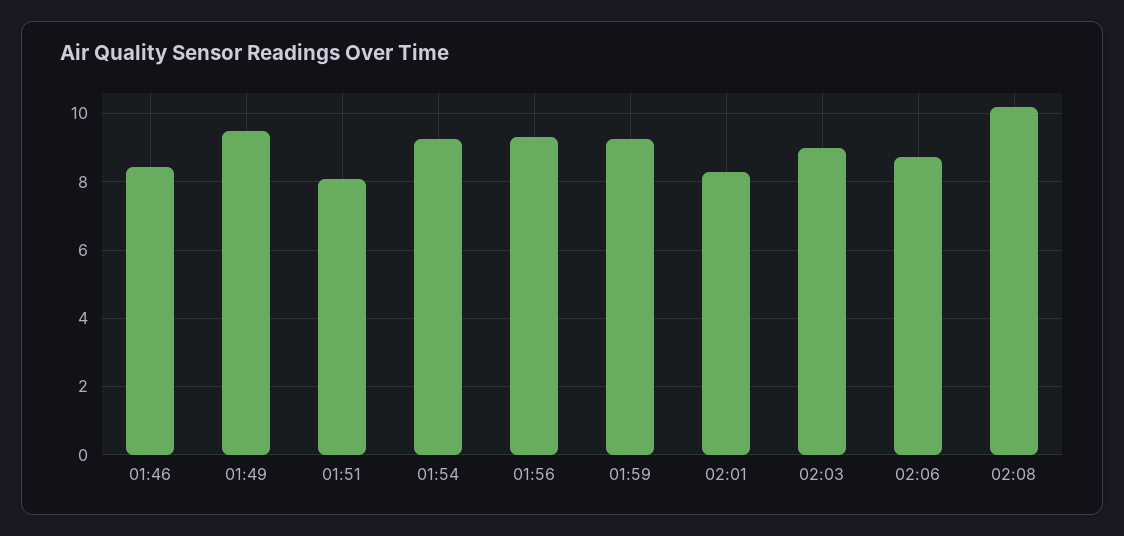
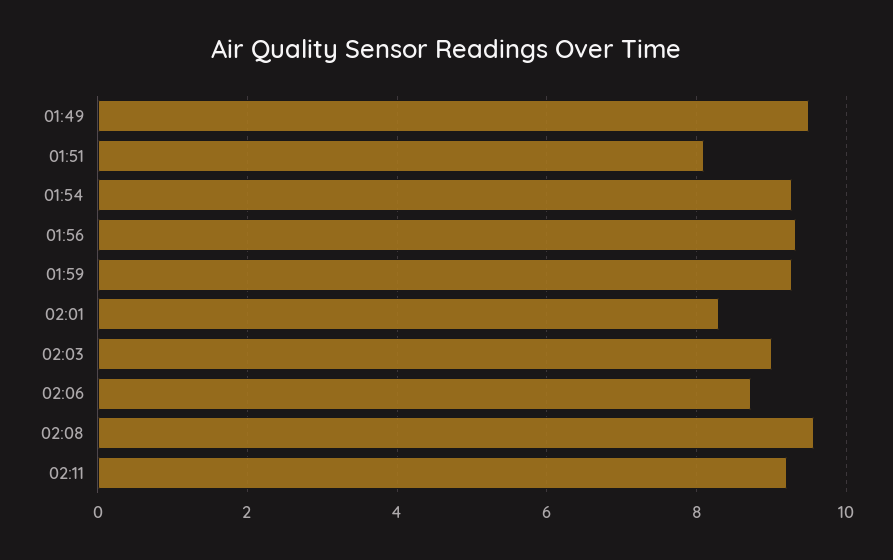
01:46: 8.4 -> none
02:08: 10.2 -> 9.6
02:11: none -> 9.2

